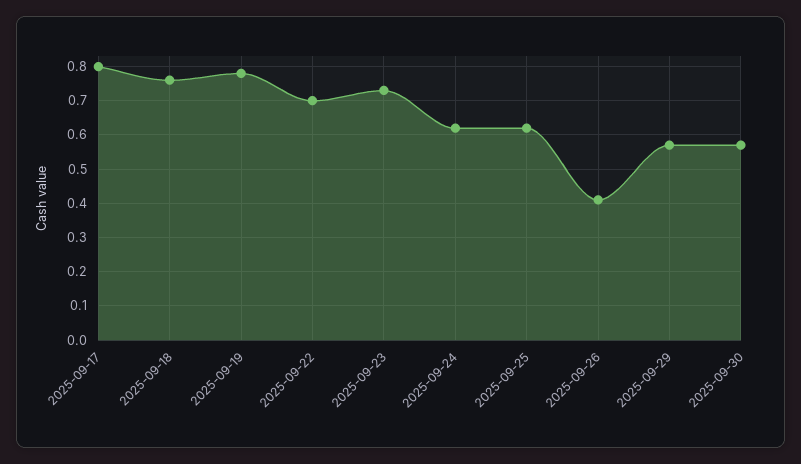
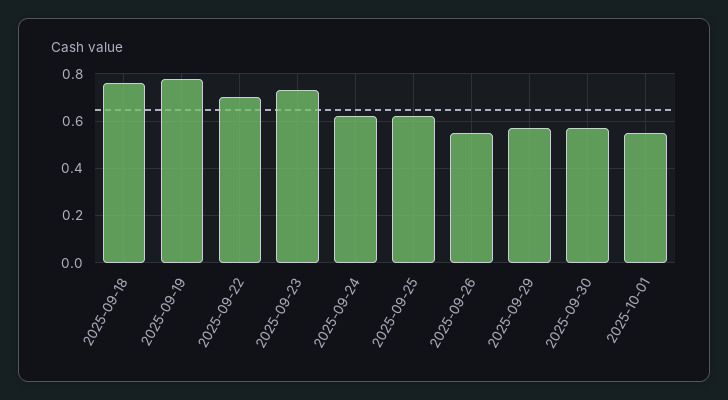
2025-09-17: 0.8 -> none
2025-09-26: 0.4 -> 0.55
2025-10-01: none -> 0.55

